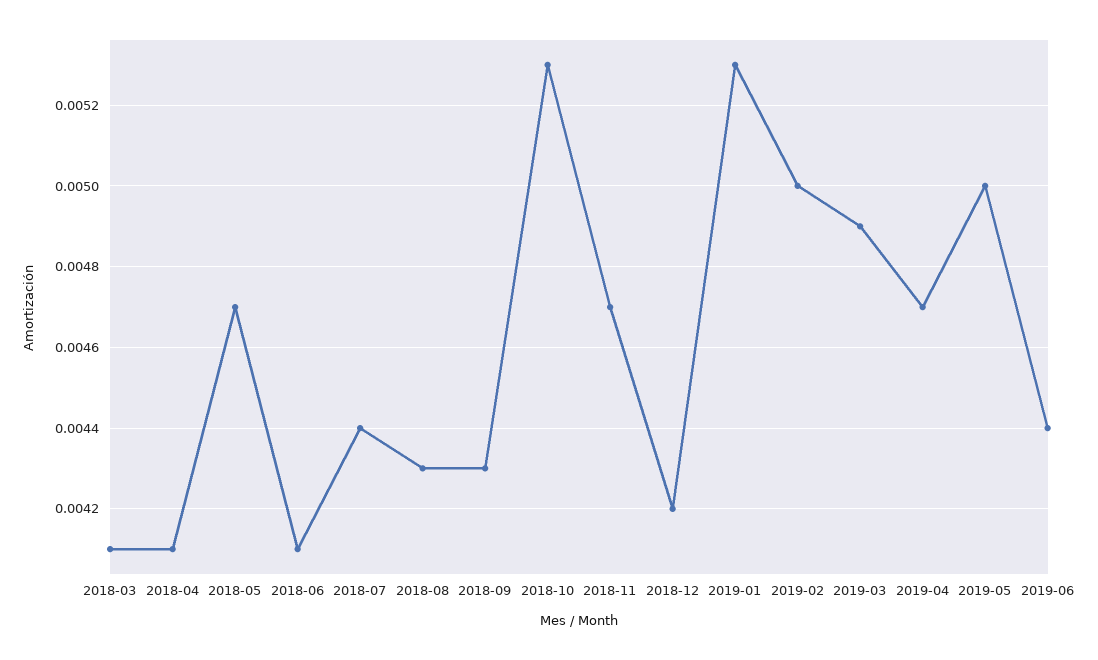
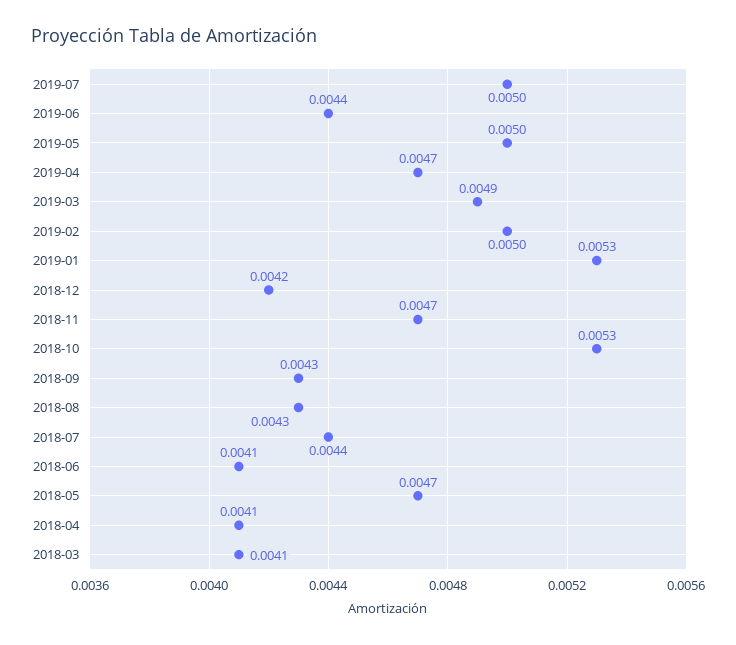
2019-07: none -> 0.005

